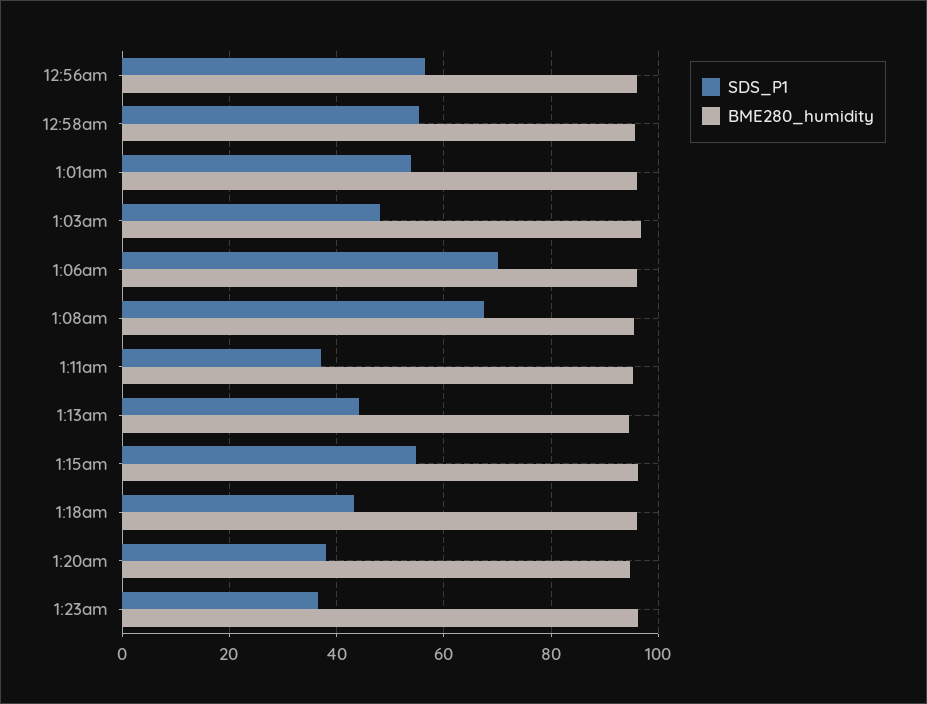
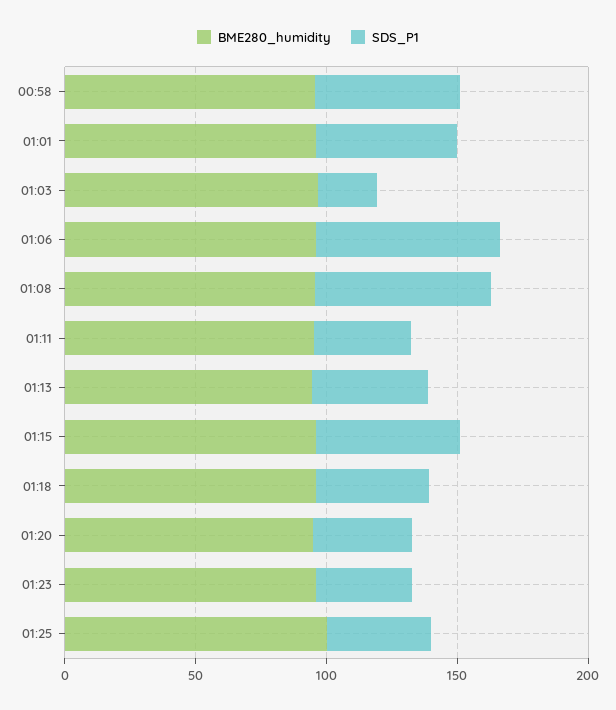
SDS_P1, 12:56am: 56 -> none
BME280_humidity, 12:56am: 96 -> none
SDS_P1, 1:03am: 48 -> 20
BME280_humidity, 01:25: none -> 100
SDS_P1, 01:25: none -> 40

